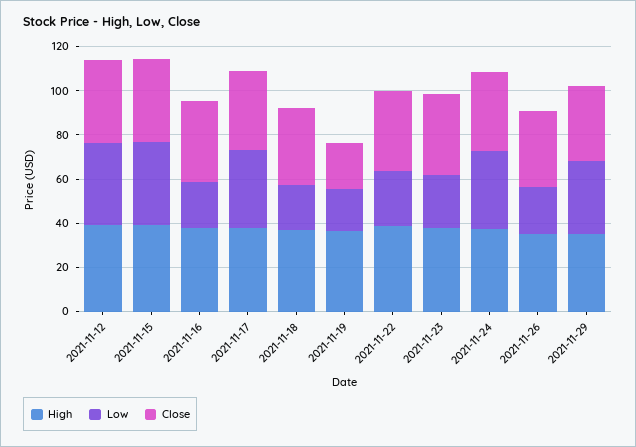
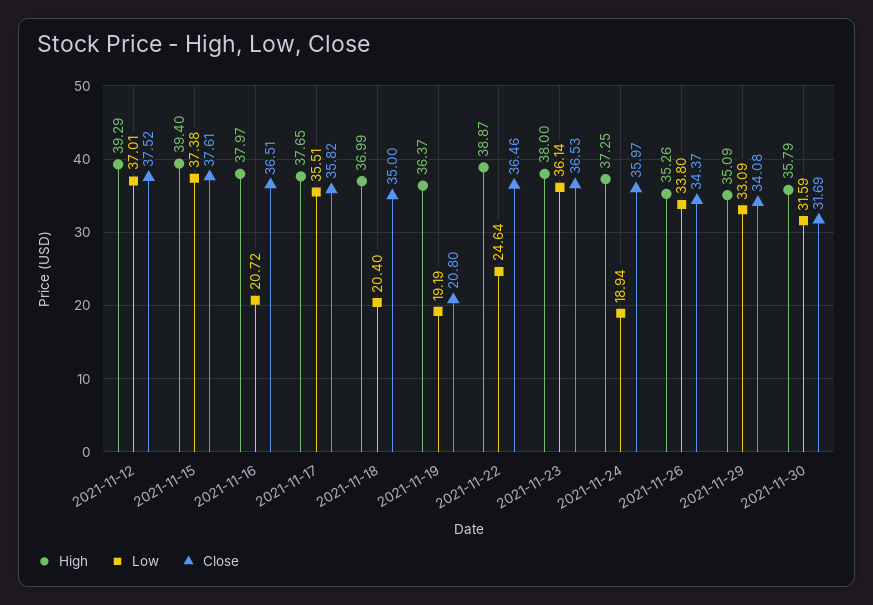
Low, 2021-11-23: 25 -> 36.14
Low, 2021-11-24: 35 -> 18.94
Low, 2021-11-26: 20 -> 33.8
High, 2021-11-30: none -> 35.79
Low, 2021-11-30: none -> 31.59
Close, 2021-11-30: none -> 31.69

